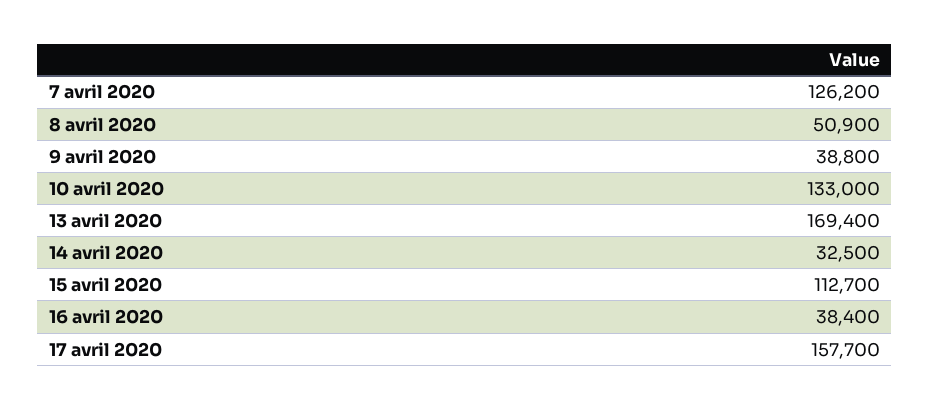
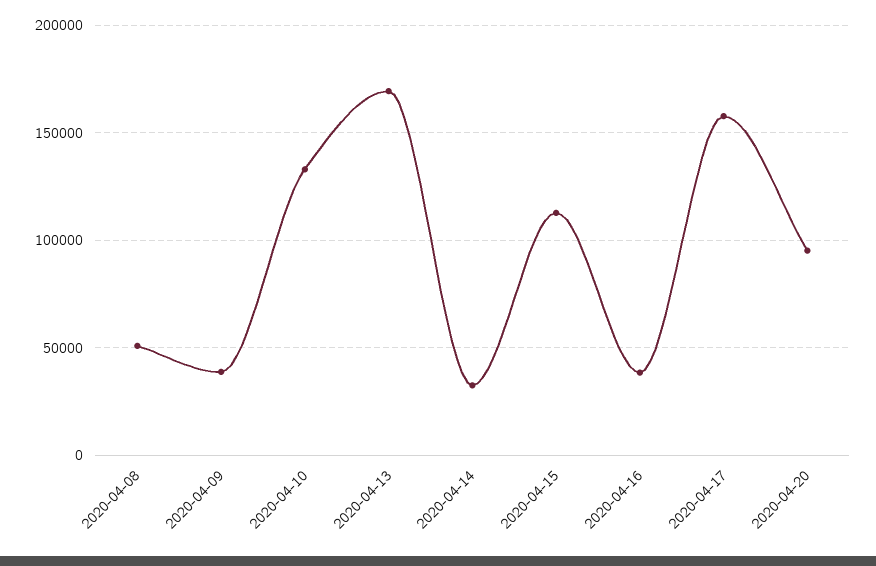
7 avril 2020: 126200 -> none
2020-04-20: none -> 95000

